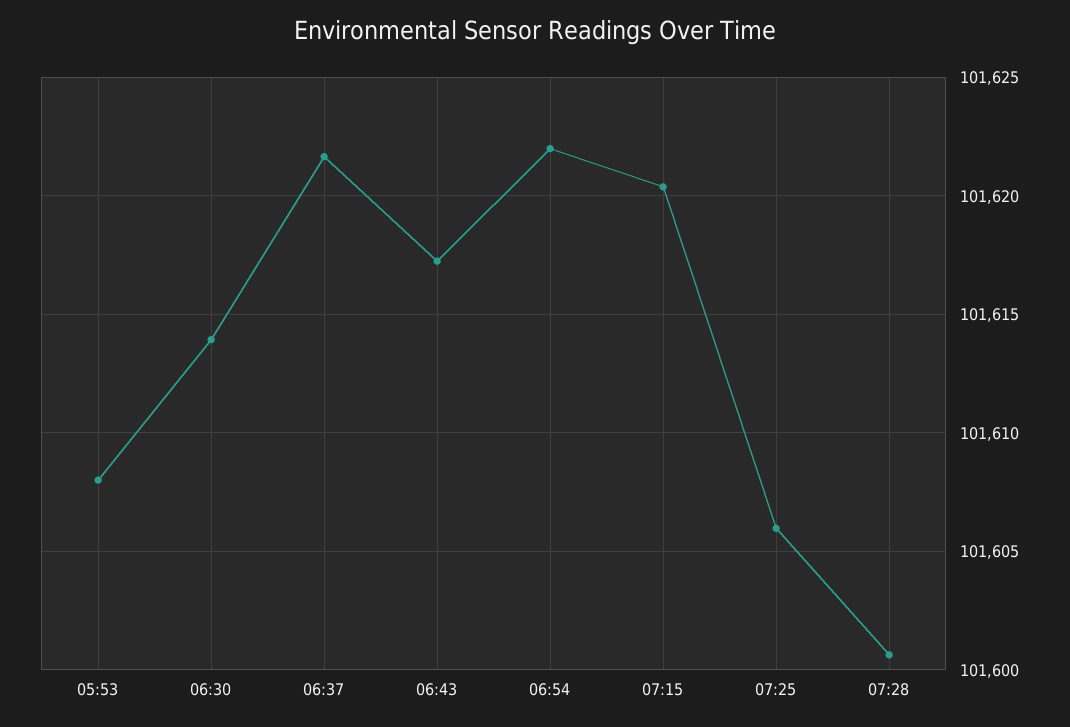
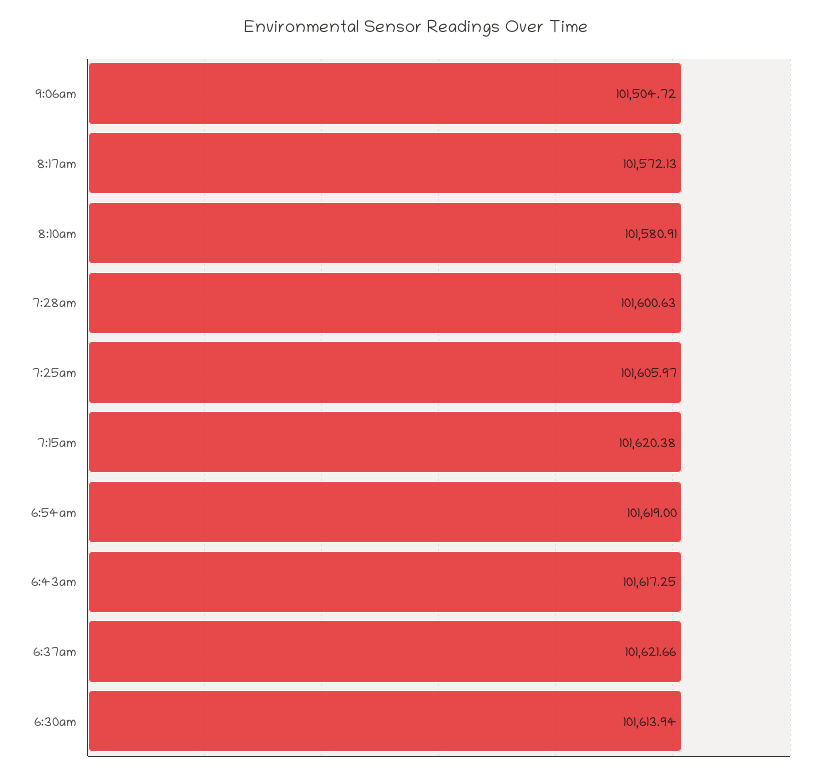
05:53: 101608 -> none
06:54: 101622 -> 101619
9:06am: none -> 101504.72
8:17am: none -> 101572.13
8:10am: none -> 101580.91

